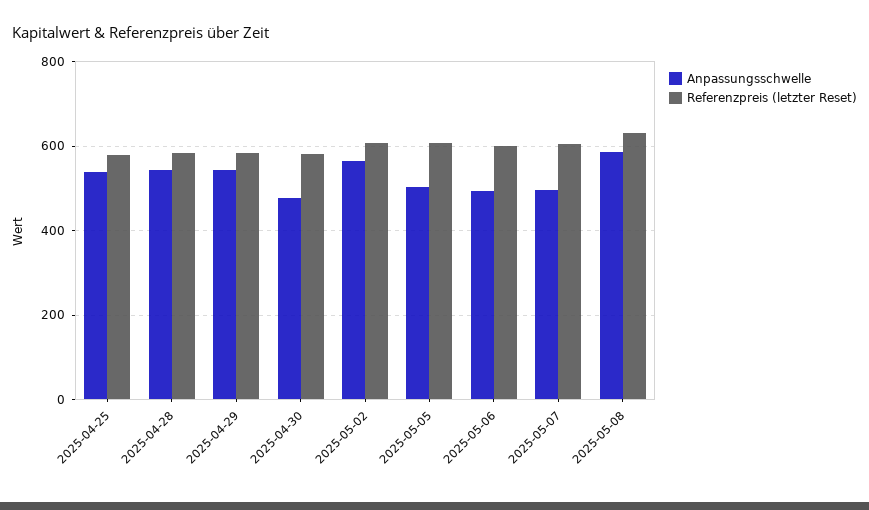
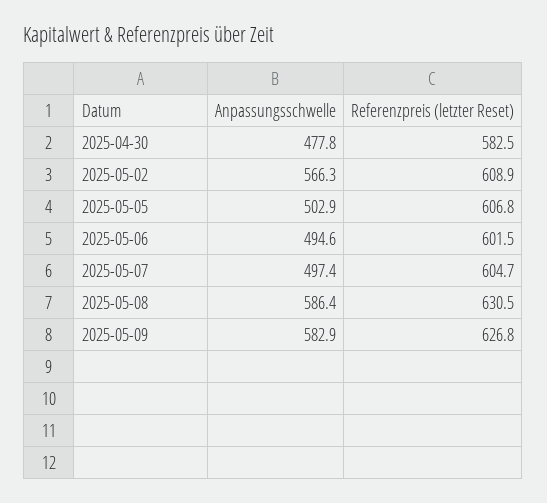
Anpassungsschwelle, 2025-04-25: 540 -> none
Referenzpreis (letzter Reset), 2025-04-25: 580 -> none
Anpassungsschwelle, 2025-04-28: 540 -> none
Referenzpreis (letzter Reset), 2025-04-28: 580 -> none
Anpassungsschwelle, 2025-04-29: 540 -> none
Referenzpreis (letzter Reset), 2025-04-29: 580 -> none
Anpassungsschwelle, 2025-05-09: none -> 582.9
Referenzpreis (letzter Reset), 2025-05-09: none -> 626.8

